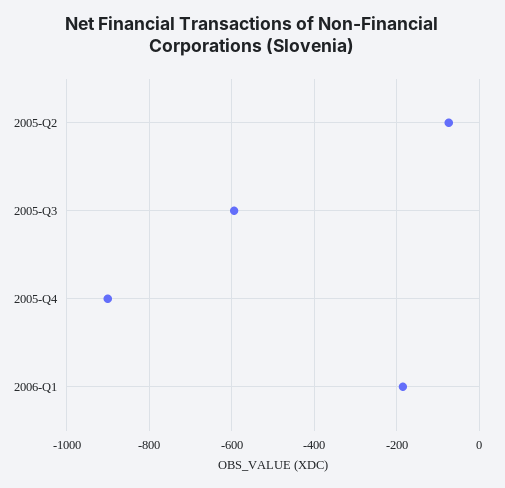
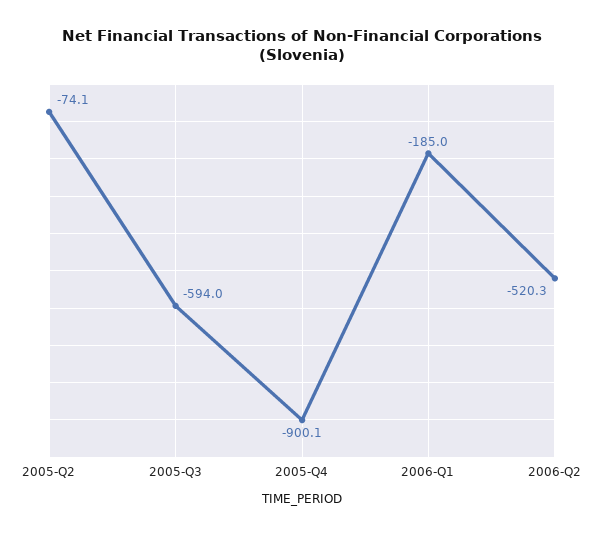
2006-Q2: none -> -520.3

